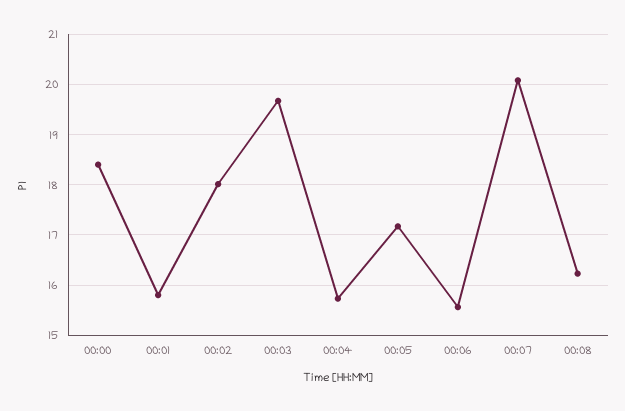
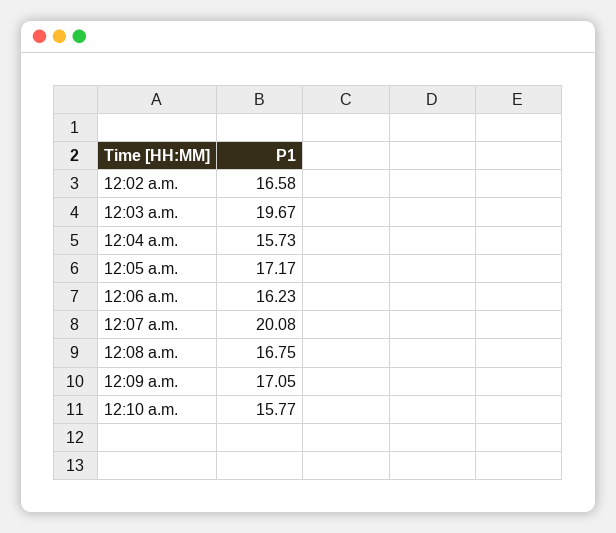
00:00: 18.4 -> none
00:01: 15.8 -> none
00:02: 18 -> 16.58
00:06: 15.6 -> 16.23
00:08: 16.2 -> 16.75
12:09 a.m.: none -> 17.05
12:10 a.m.: none -> 15.77

